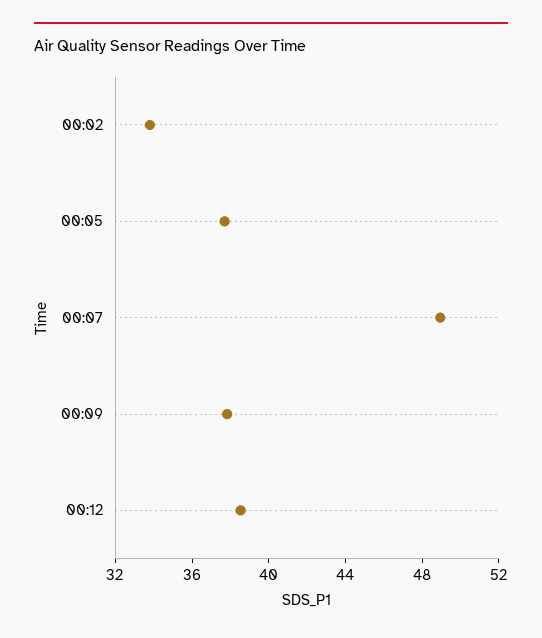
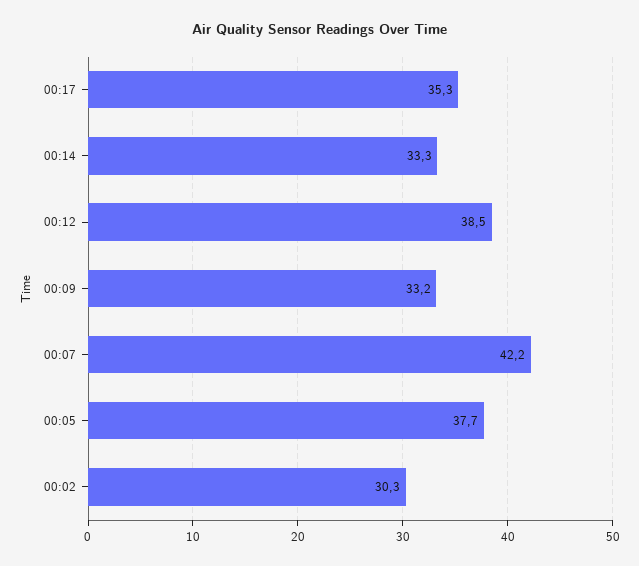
00:02: 34 -> 30.3
00:07: 49 -> 42.2
00:09: 38 -> 33.2
00:17: none -> 35.3
00:14: none -> 33.3

